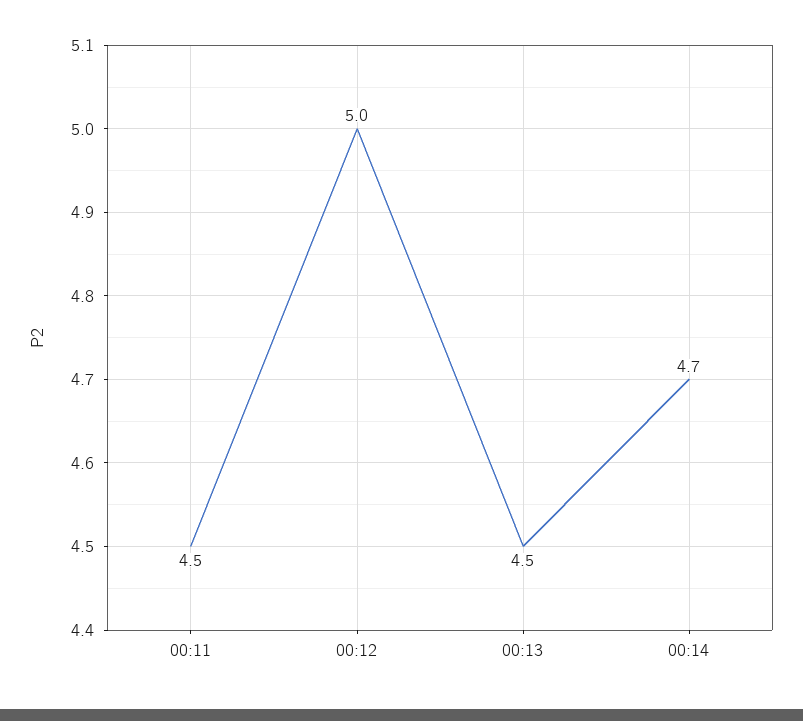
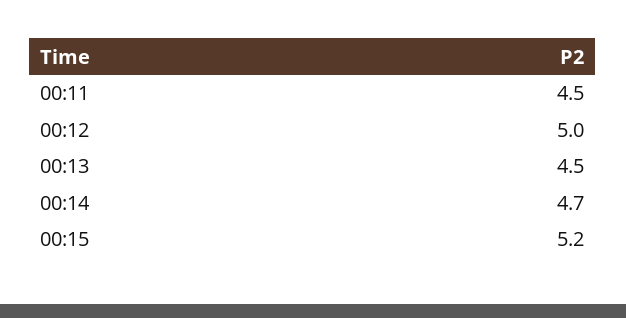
00:15: none -> 5.2

